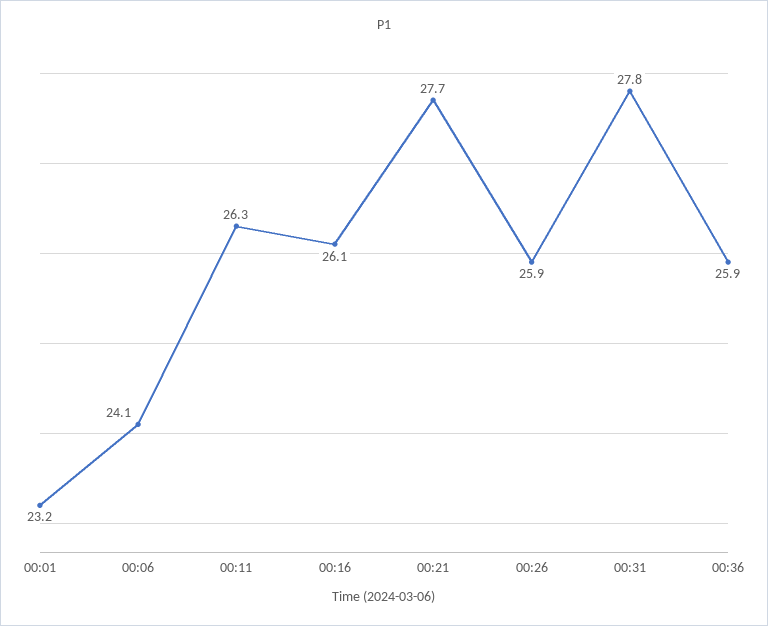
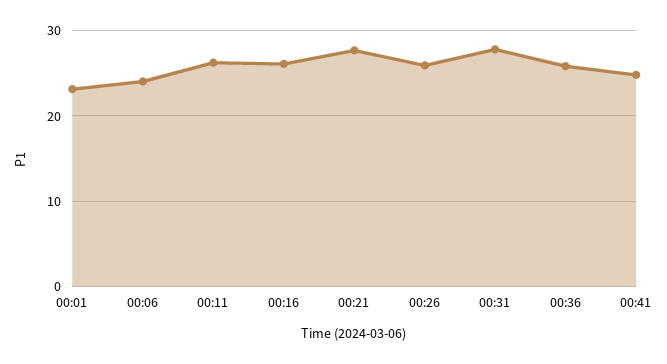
00:41: none -> 25

